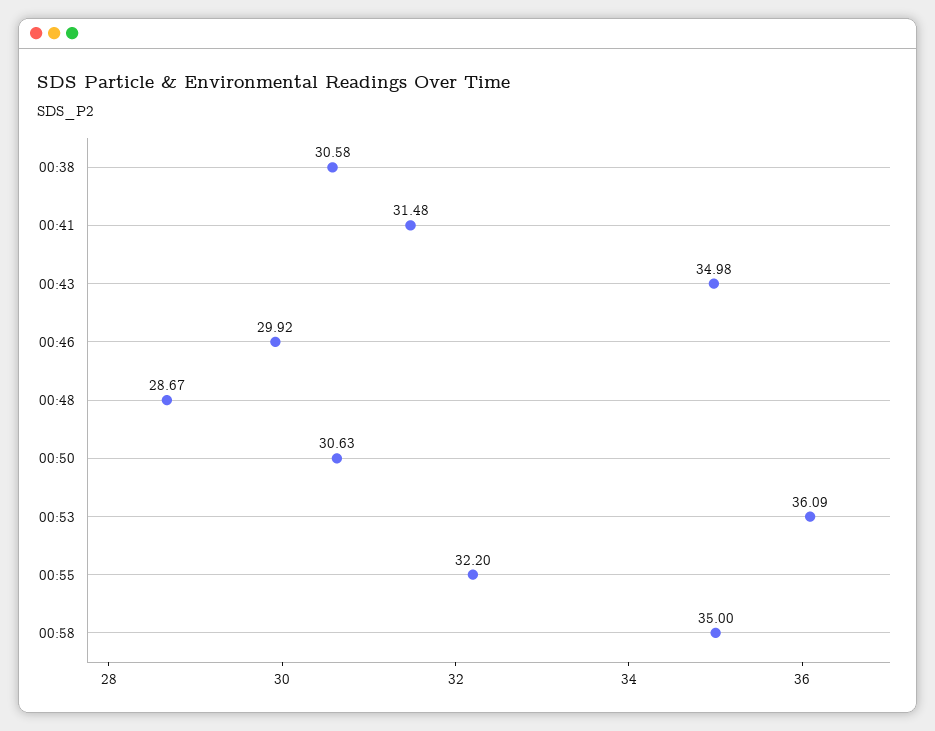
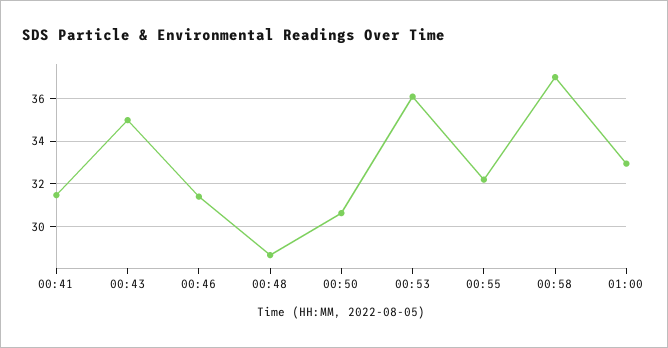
00:38: 30.58 -> none
00:46: 29.92 -> 31.5
00:58: 35 -> 37
01:00: none -> 33

